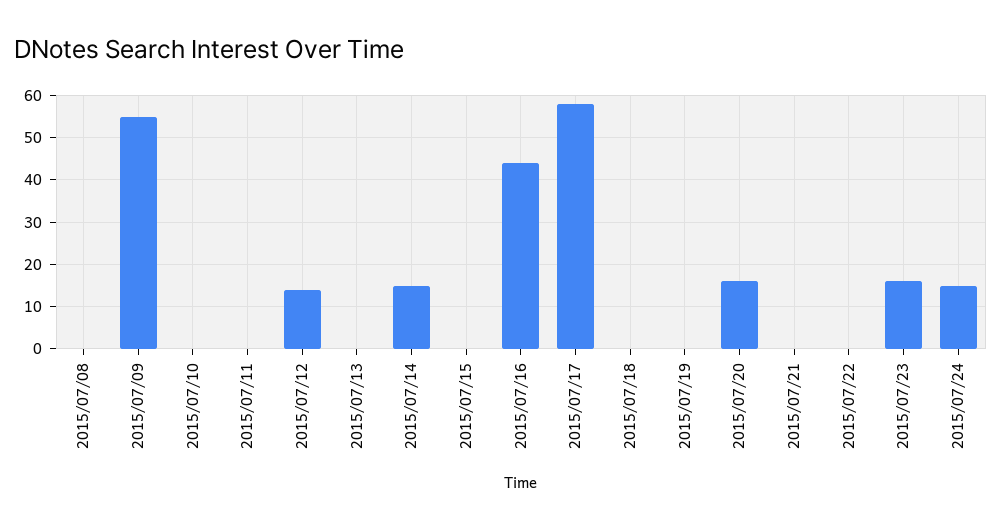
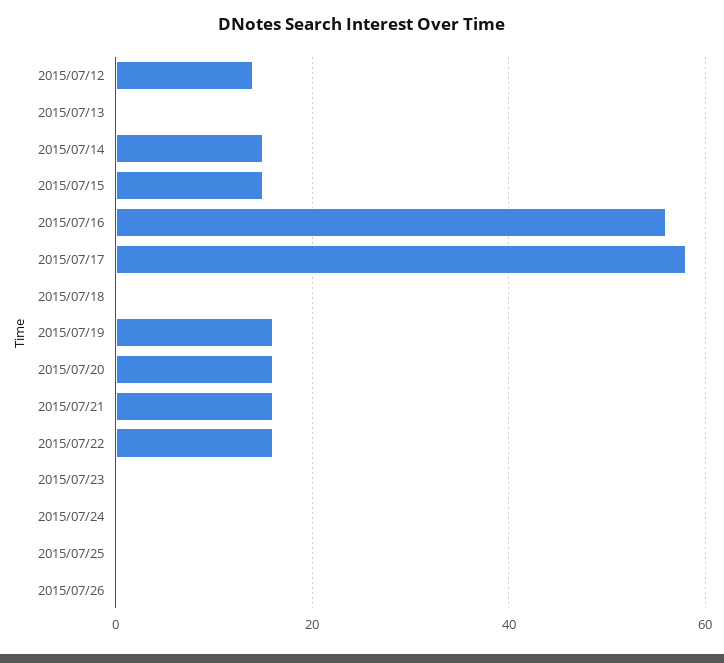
2015/07/08: 0 -> none
2015/07/09: 55 -> none
2015/07/10: 0 -> none
2015/07/11: 0 -> none
2015/07/15: 0 -> 15
2015/07/16: 45 -> 55
2015/07/19: 0 -> 15
2015/07/21: 0 -> 15
2015/07/22: 0 -> 15
2015/07/23: 15 -> 0
2015/07/24: 15 -> 0
2015/07/25: none -> 0
2015/07/26: none -> 0

